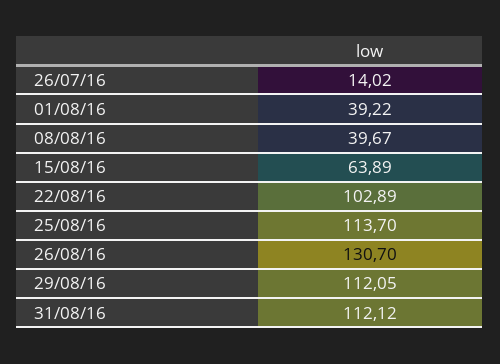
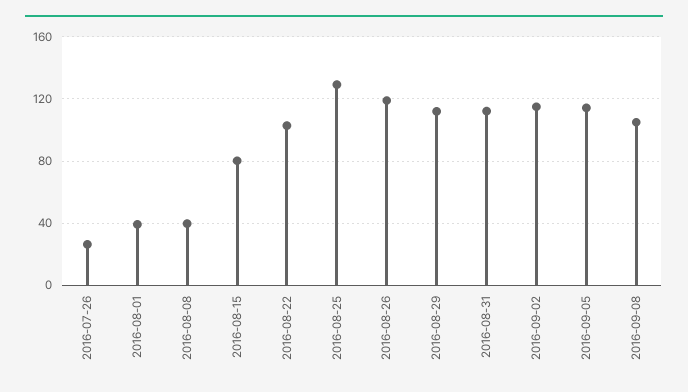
26/07/16: 14.02 -> 25
15/08/16: 63.89 -> 80
25/08/16: 113.7 -> 130
26/08/16: 130.7 -> 120
2016-09-02: none -> 115
2016-09-05: none -> 115
2016-09-08: none -> 105

